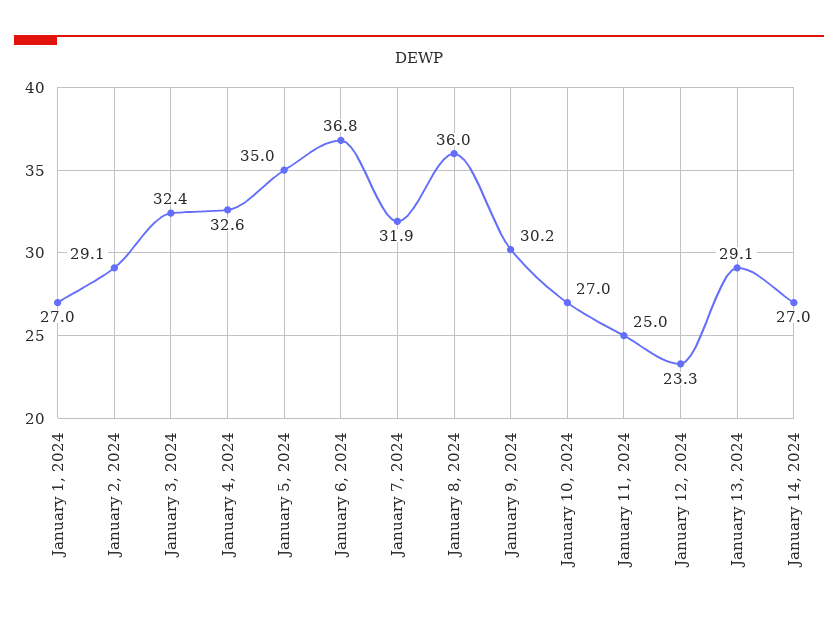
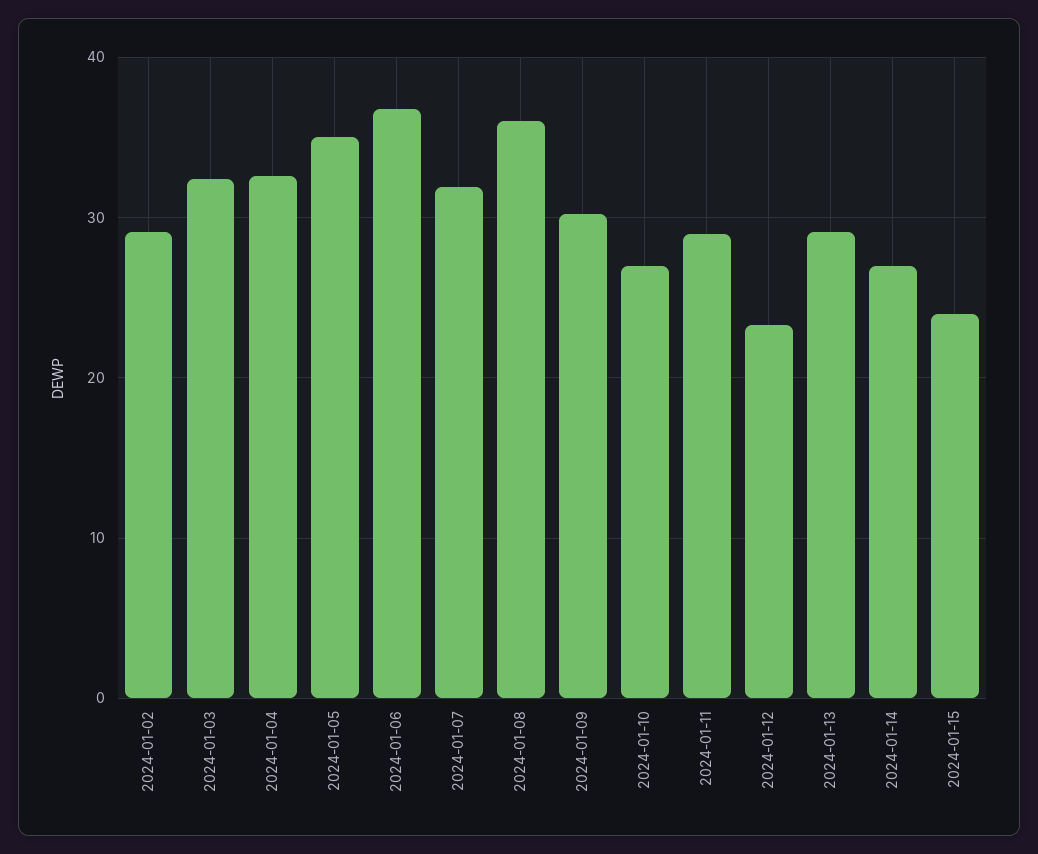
January 1, 2024: 27 -> none
January 11, 2024: 25 -> 29
2024-01-15: none -> 24

